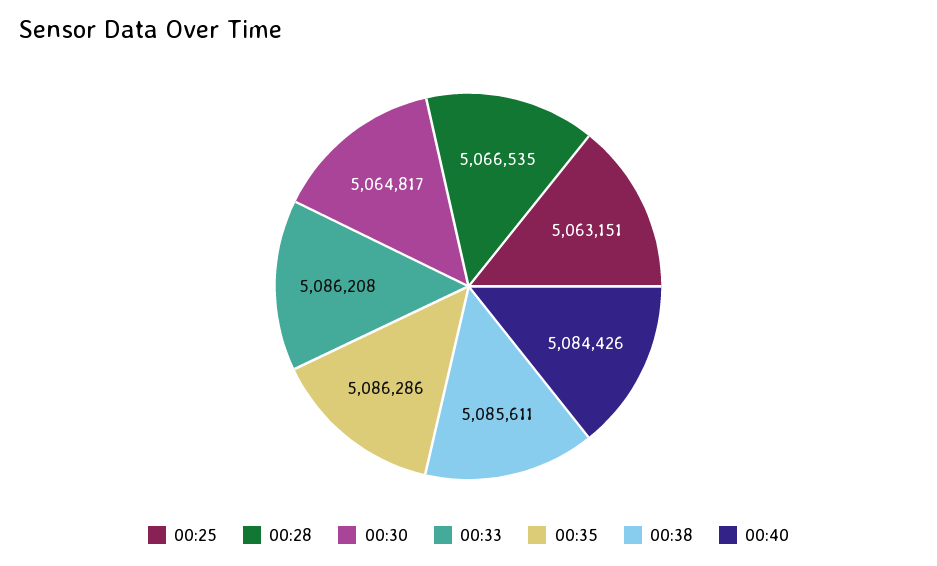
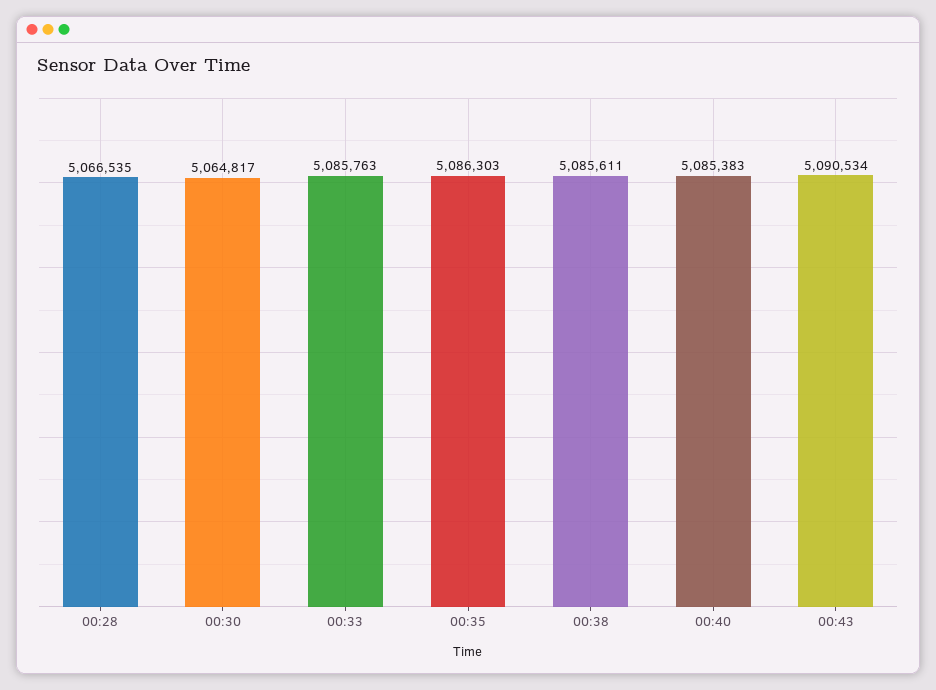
00:25: 5063151 -> none
00:33: 5086208 -> 5085763
00:35: 5086286 -> 5086303
00:40: 5084426 -> 5085383
00:43: none -> 5090534

